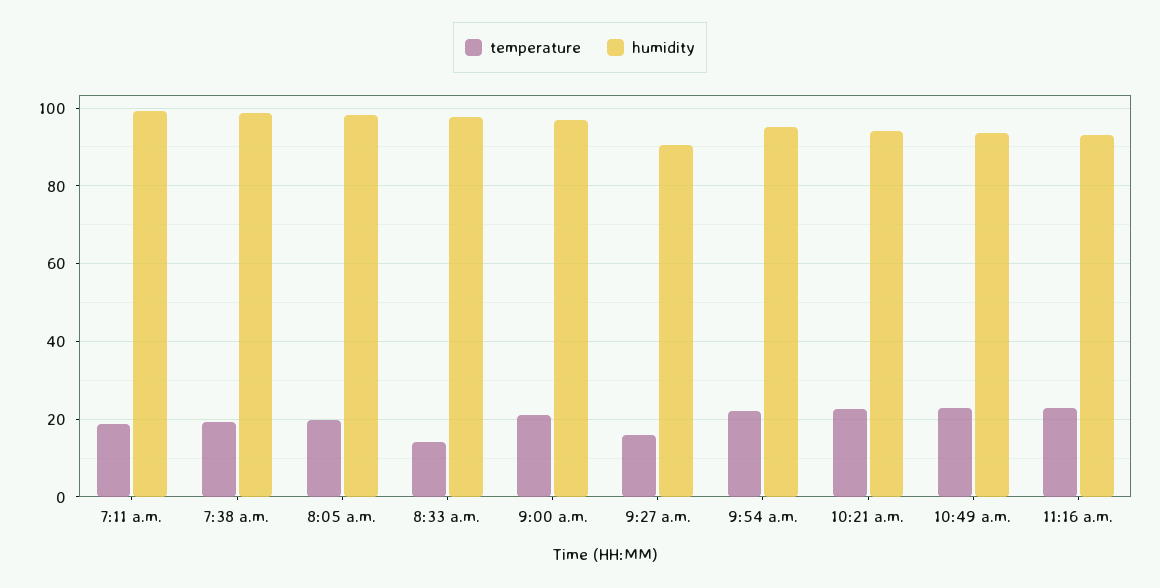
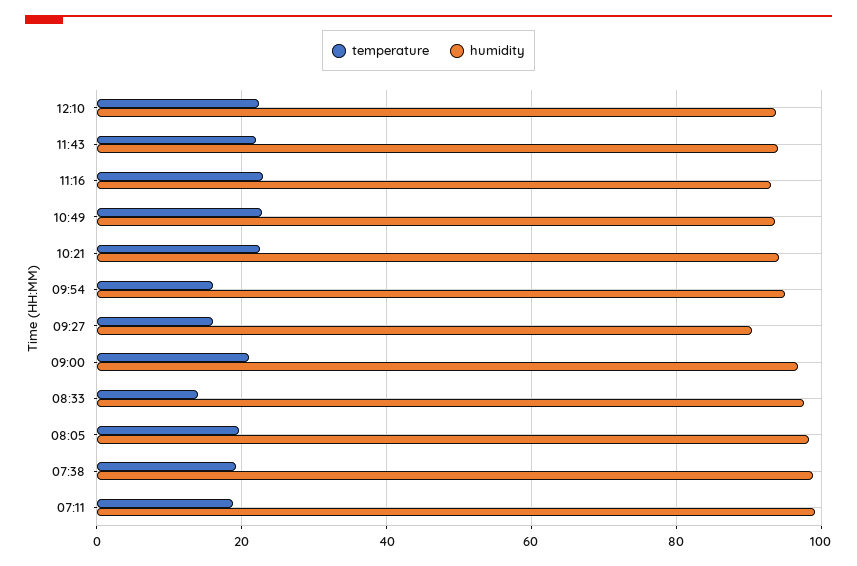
temperature, 9:54 a.m.: 22 -> 16
temperature, 12:10: none -> 22
humidity, 12:10: none -> 94
temperature, 11:43: none -> 22
humidity, 11:43: none -> 94

